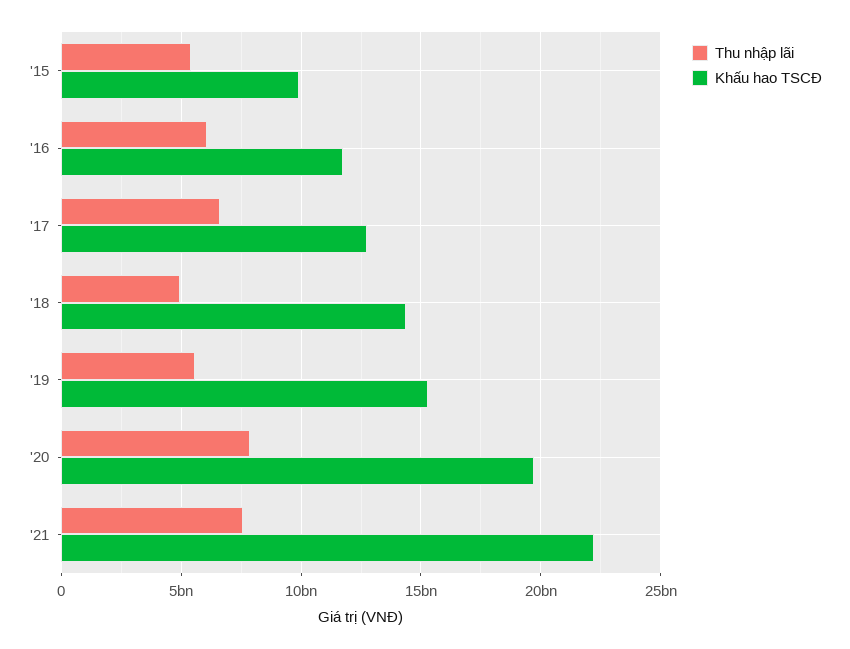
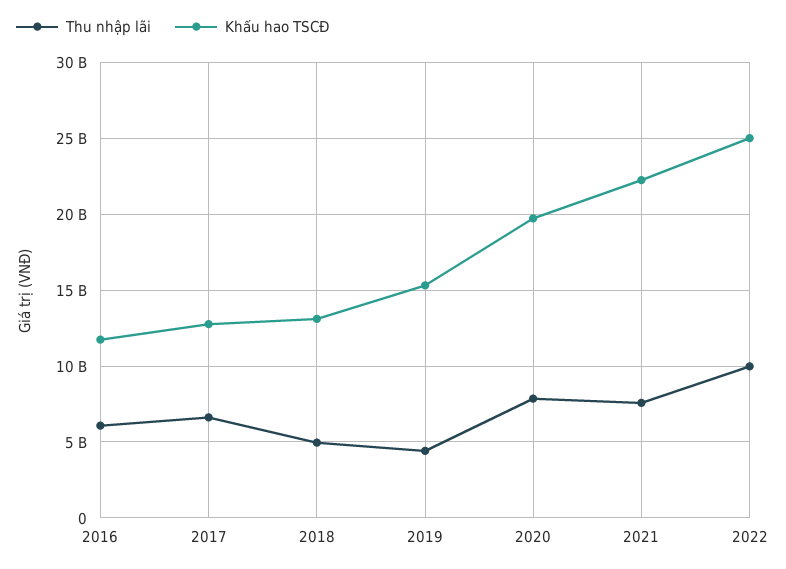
Thu nhập lãi, '15: 5500000000 -> none
Khấu hao TSCĐ, '15: 10000000000 -> none
Khấu hao TSCĐ, '18: 14500000000 -> 13000000000
Thu nhập lãi, '19: 5500000000 -> 4500000000
Thu nhập lãi, 2022: none -> 10000000000
Khấu hao TSCĐ, 2022: none -> 25000000000

